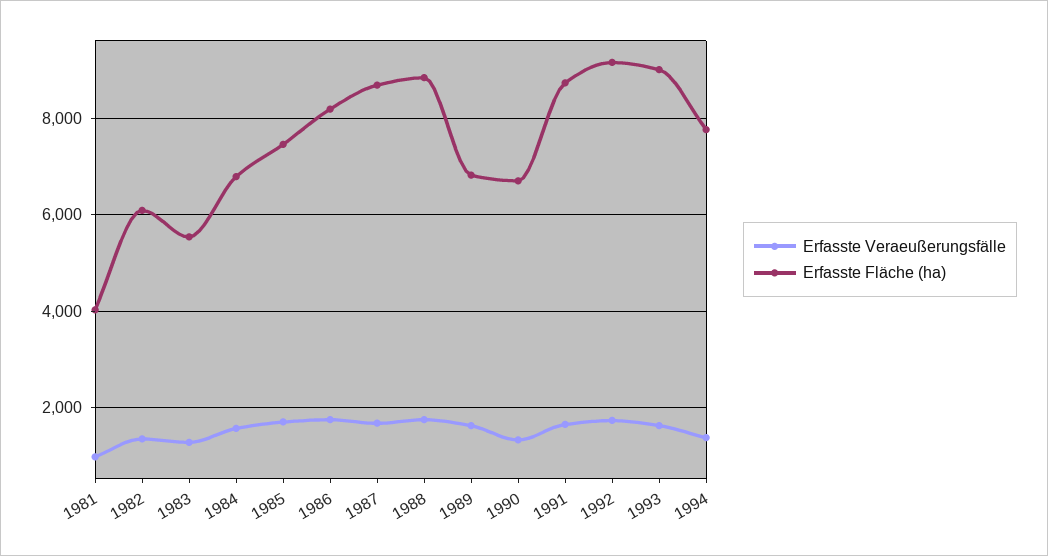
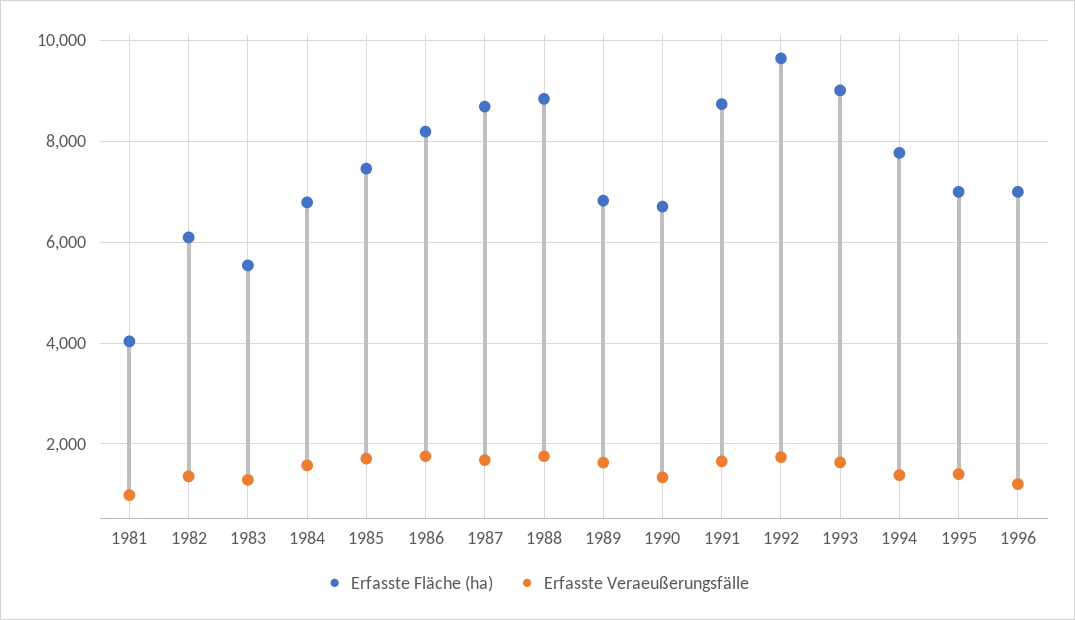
Erfasste Fläche (ha), 1992: 9200 -> 9600
Erfasste Fläche (ha), 1995: none -> 7000
Erfasste Veraeußerungsfälle, 1995: none -> 1400
Erfasste Fläche (ha), 1996: none -> 7000
Erfasste Veraeußerungsfälle, 1996: none -> 1200

